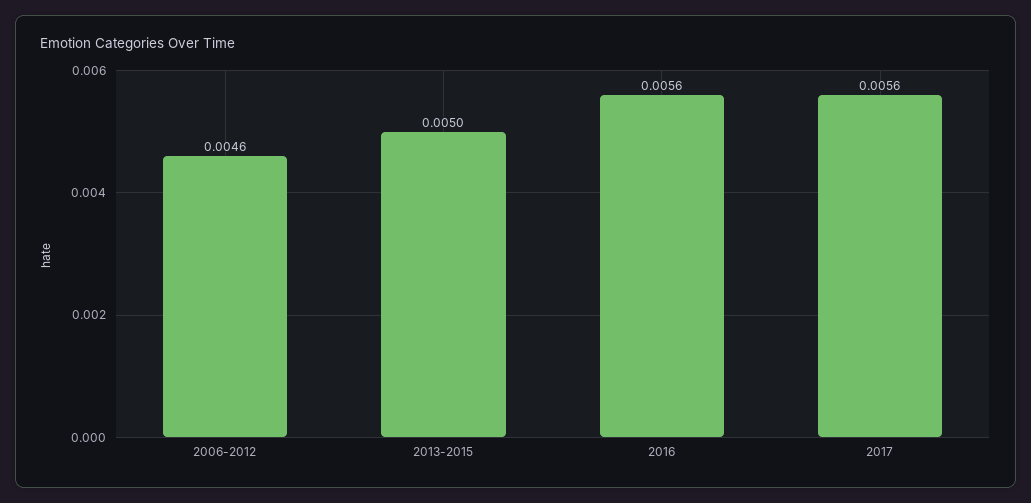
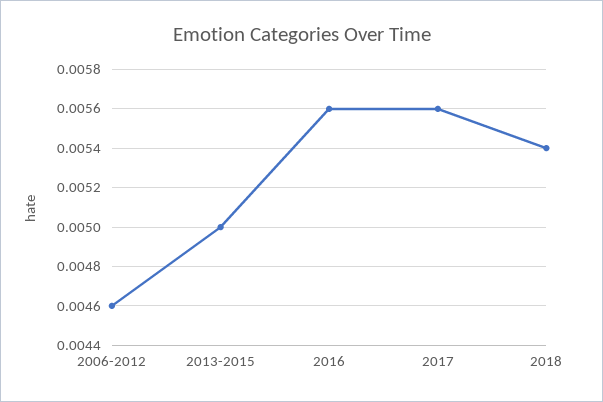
2018: none -> 0.0054

